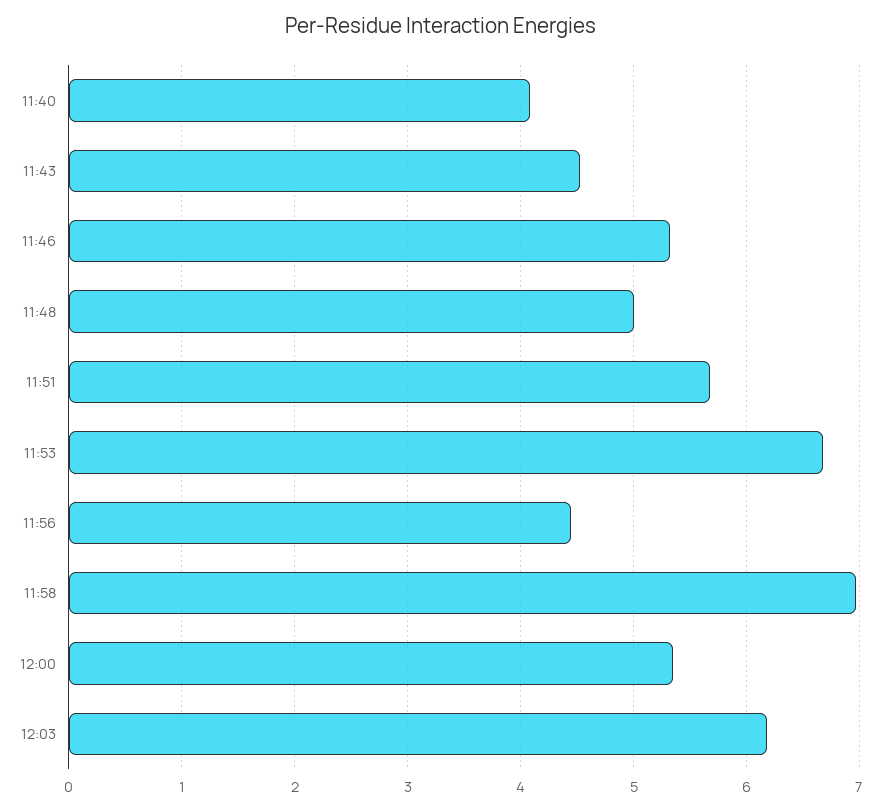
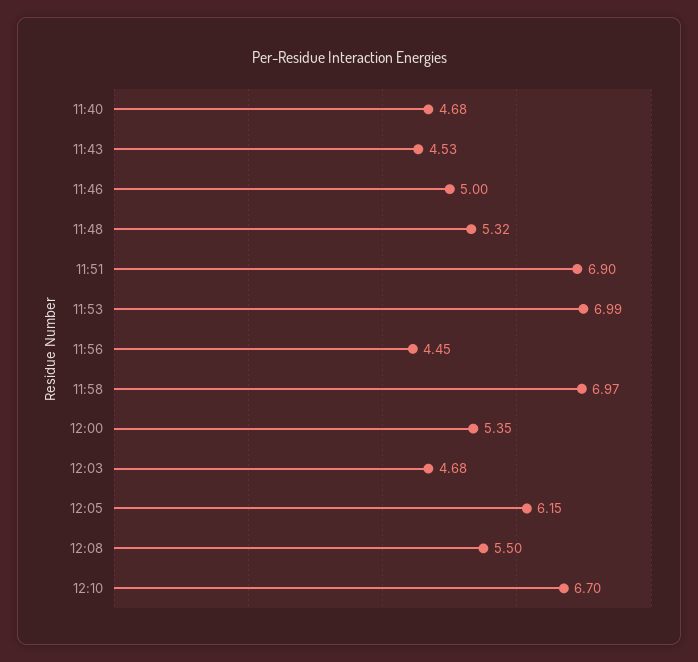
11:40: 4.1 -> 4.68
11:46: 5.3 -> 5
11:48: 5 -> 5.32
11:51: 5.7 -> 6.9
11:53: 6.7 -> 6.99
12:03: 6.2 -> 4.68
12:05: none -> 6.15
12:08: none -> 5.5
12:10: none -> 6.7

